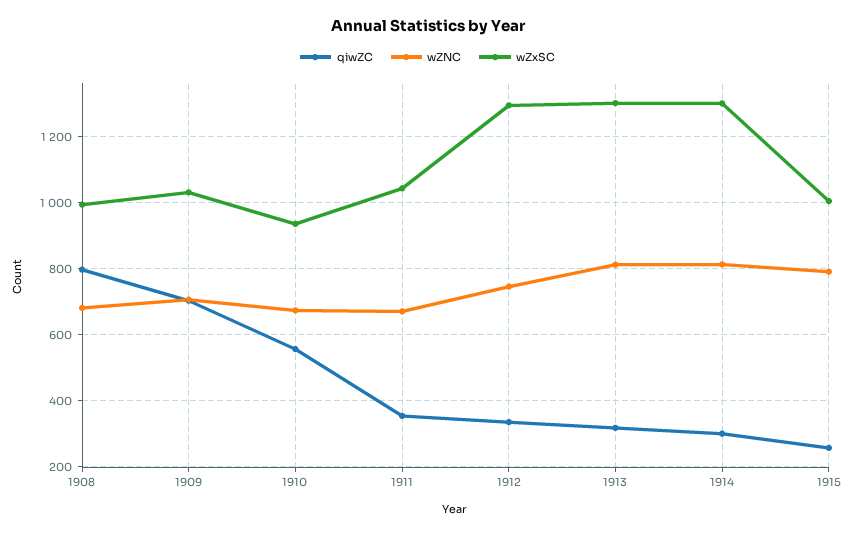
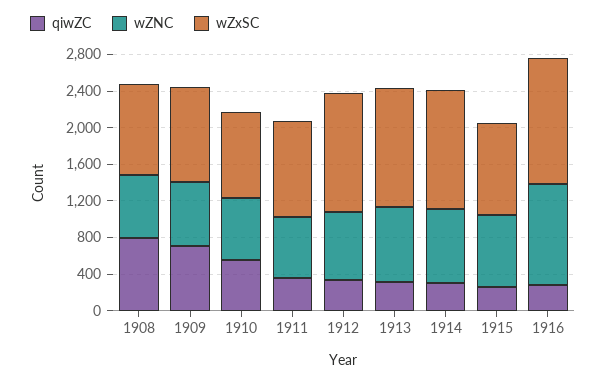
qiwZC, 1916: none -> 300
wZNC, 1916: none -> 1100
wZxSC, 1916: none -> 1400

